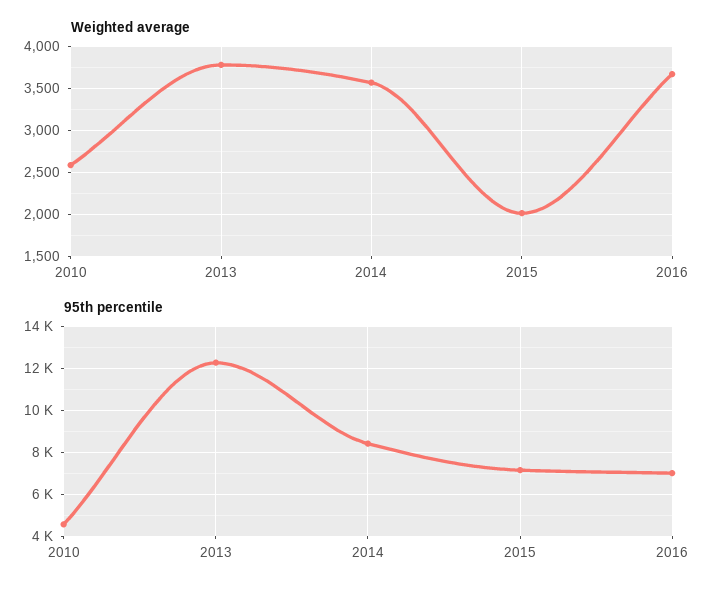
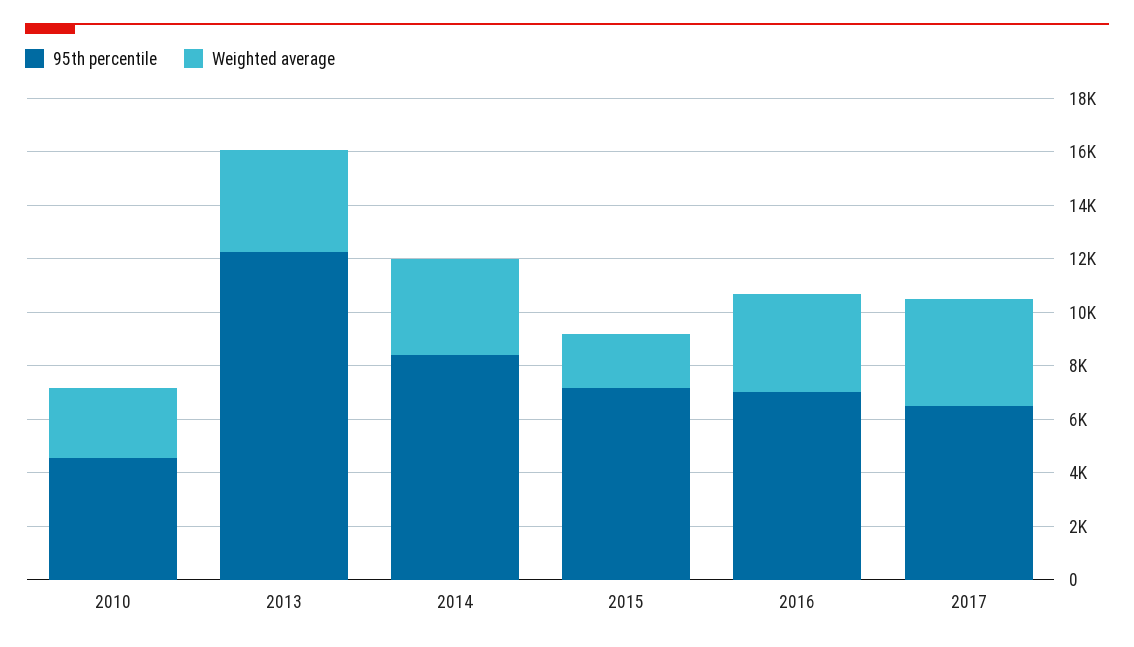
95th percentile, 2017: none -> 6500
Weighted average, 2017: none -> 4000

